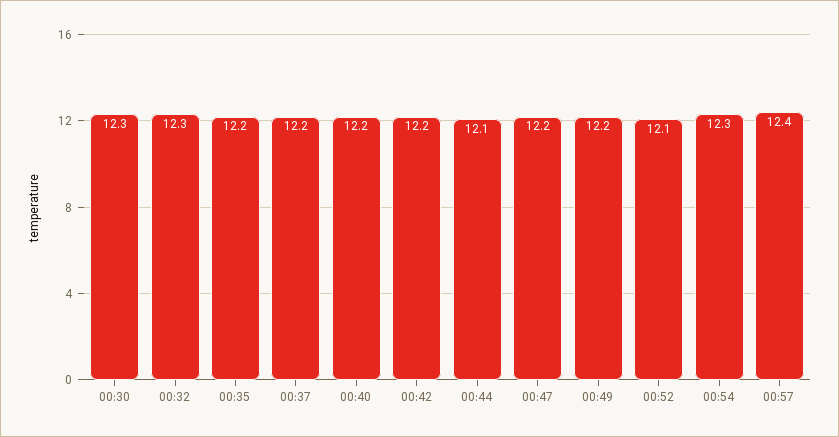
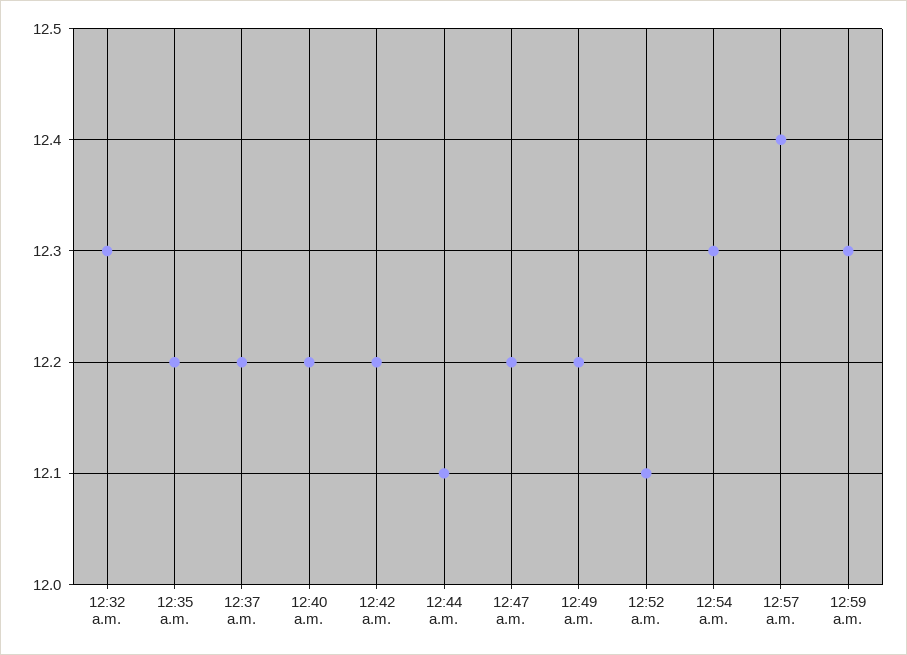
00:30: 12.3 -> none
12:59 a.m.: none -> 12.3

